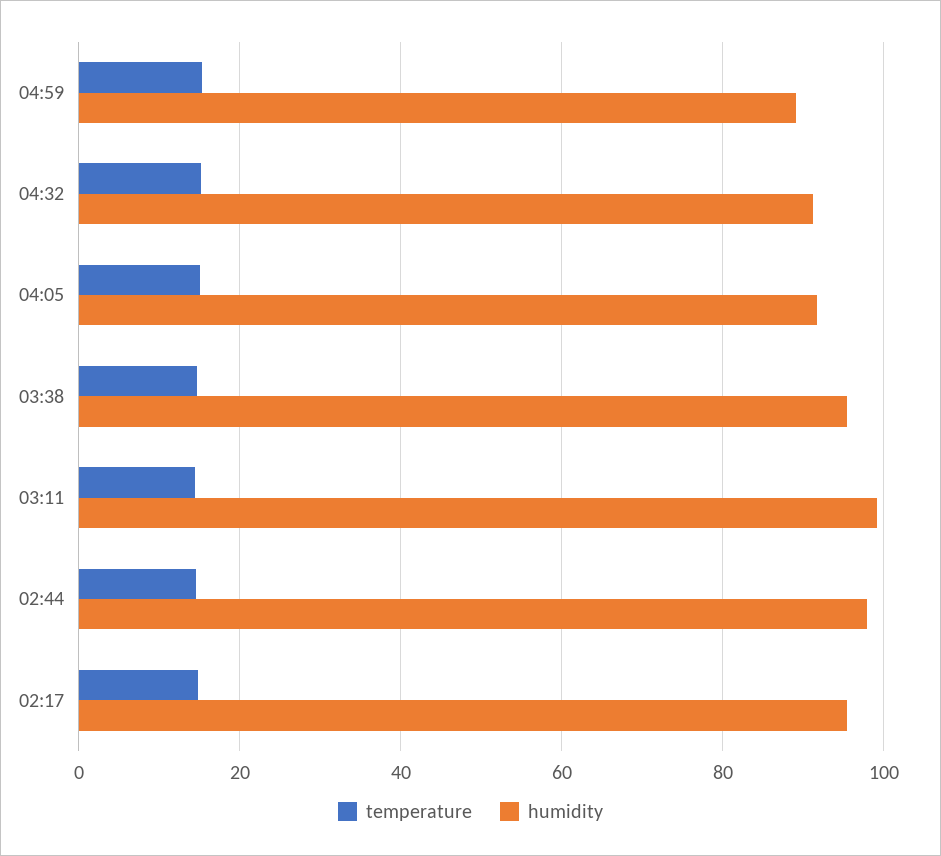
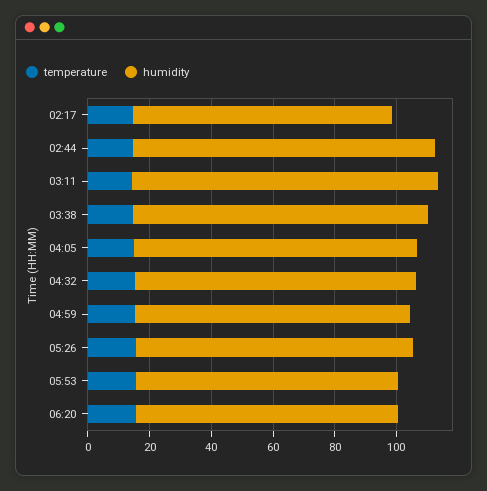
humidity, 02:17: 96 -> 85
temperature, 05:26: none -> 15
humidity, 05:26: none -> 90
temperature, 05:53: none -> 15
humidity, 05:53: none -> 85
temperature, 06:20: none -> 15
humidity, 06:20: none -> 85

